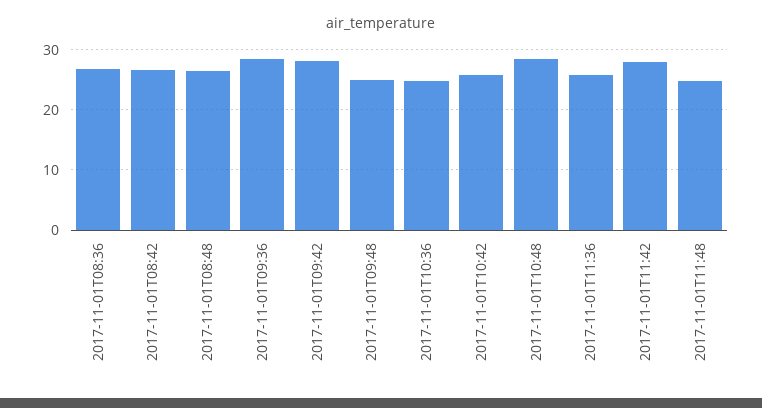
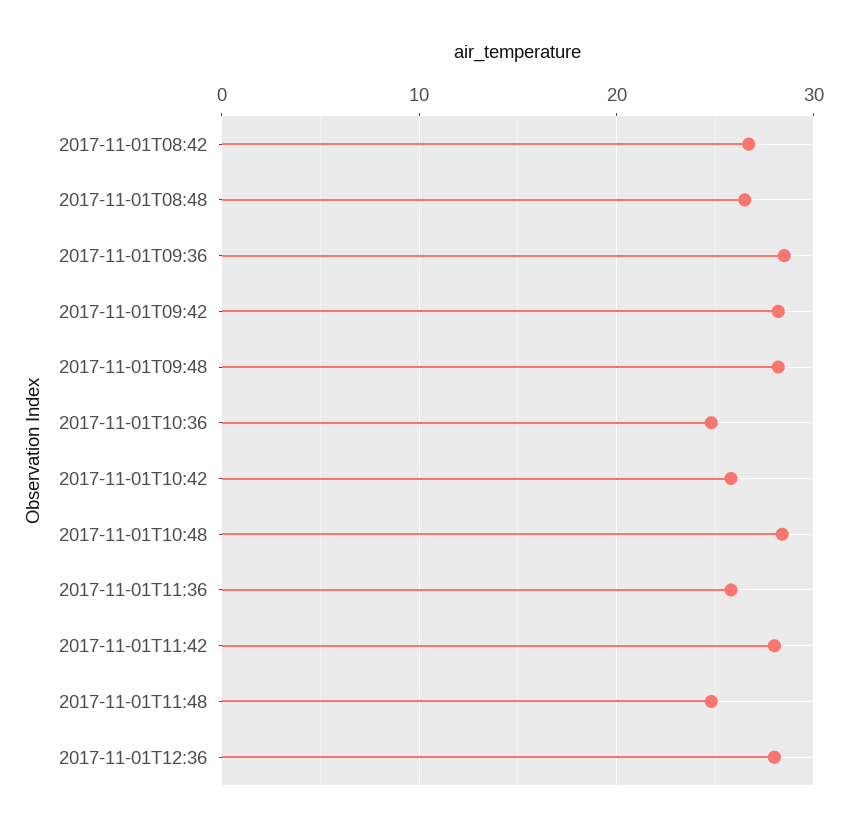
2017-11-01T08:36: 27 -> none
2017-11-01T09:48: 25 -> 28
2017-11-01T12:36: none -> 28

